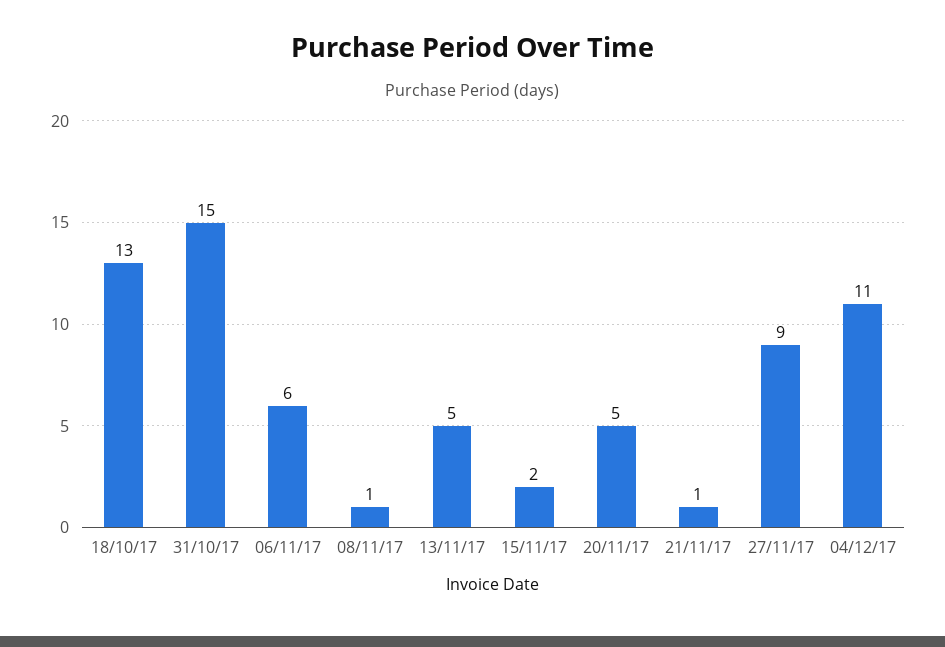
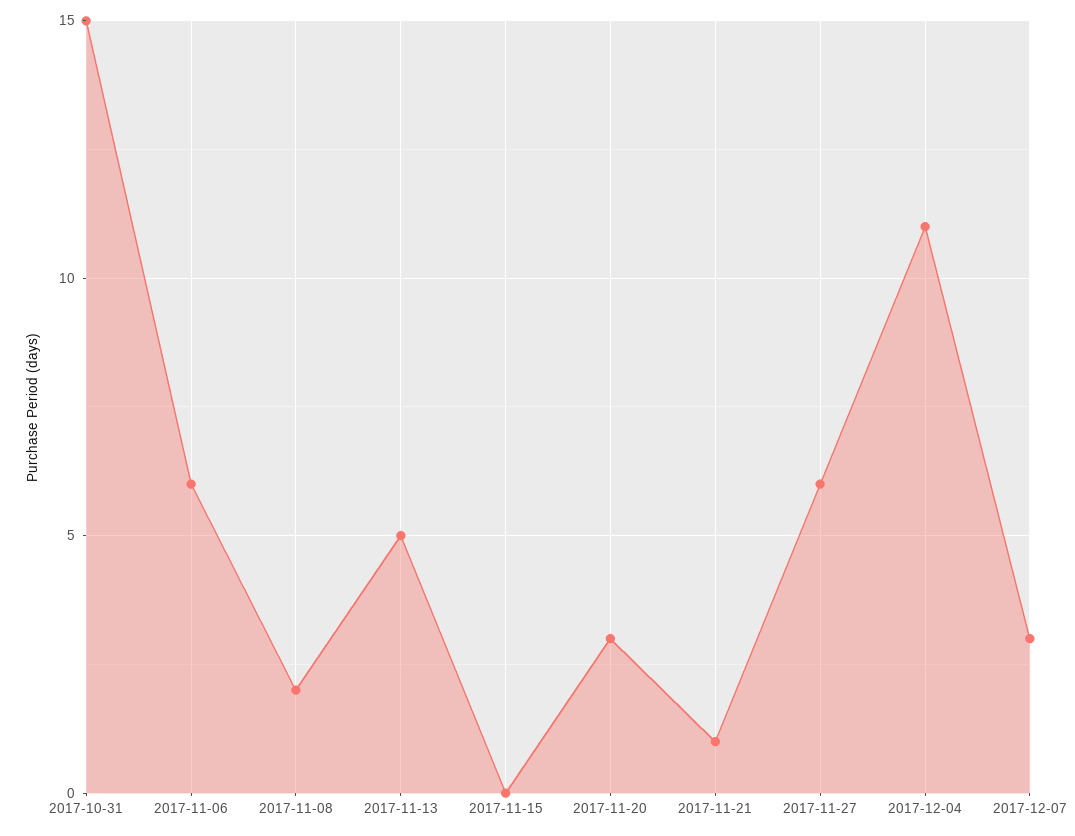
18/10/17: 13 -> none
08/11/17: 1 -> 2
15/11/17: 2 -> 0
20/11/17: 5 -> 3
27/11/17: 9 -> 6
2017-12-07: none -> 3

